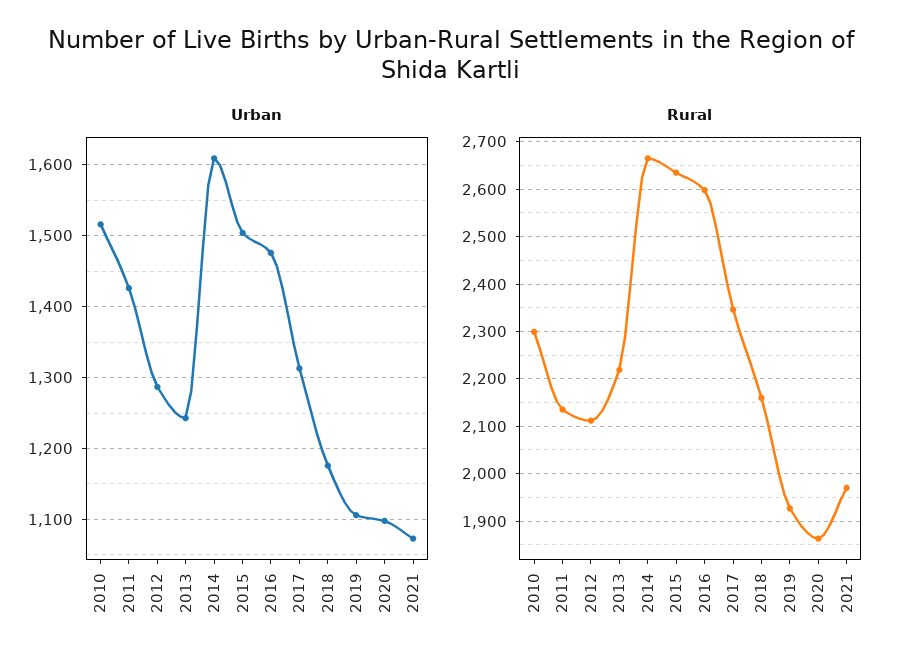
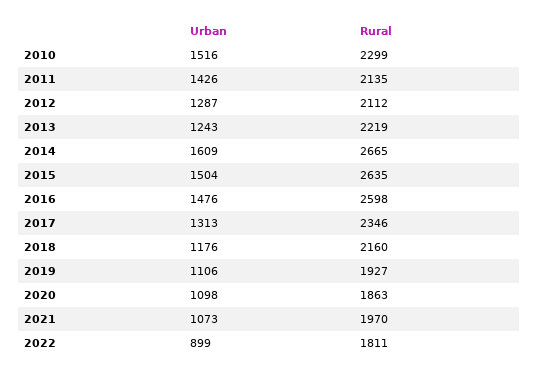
Urban, 2022: none -> 899
Rural, 2022: none -> 1811

